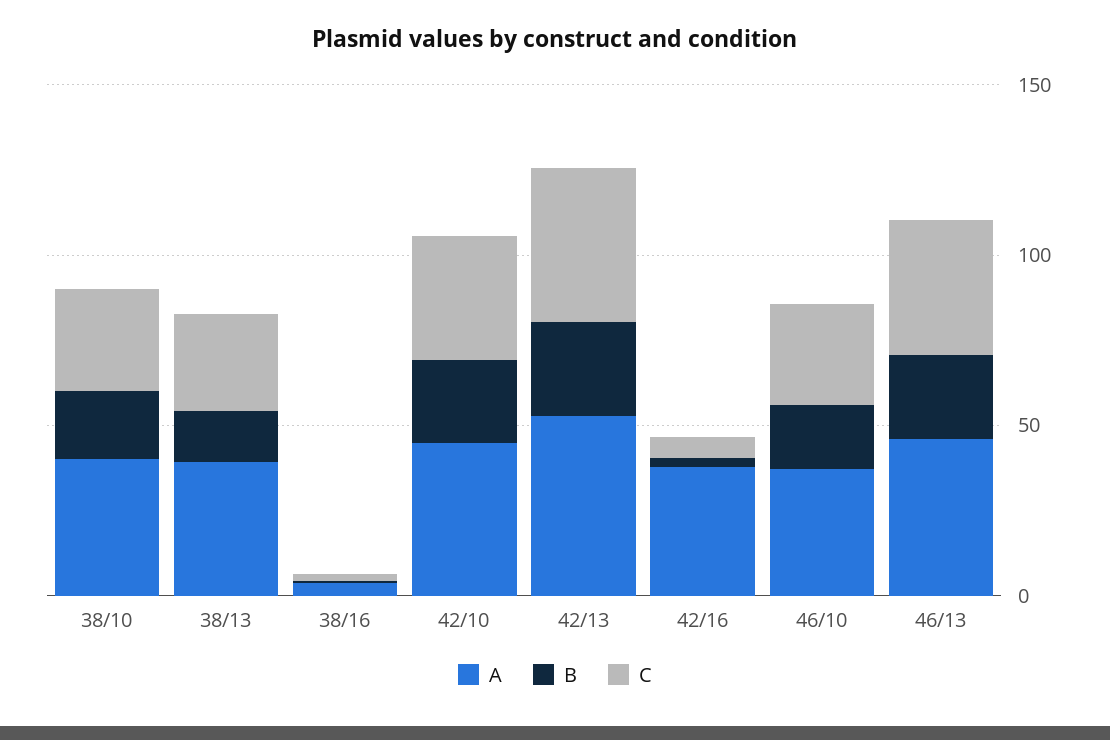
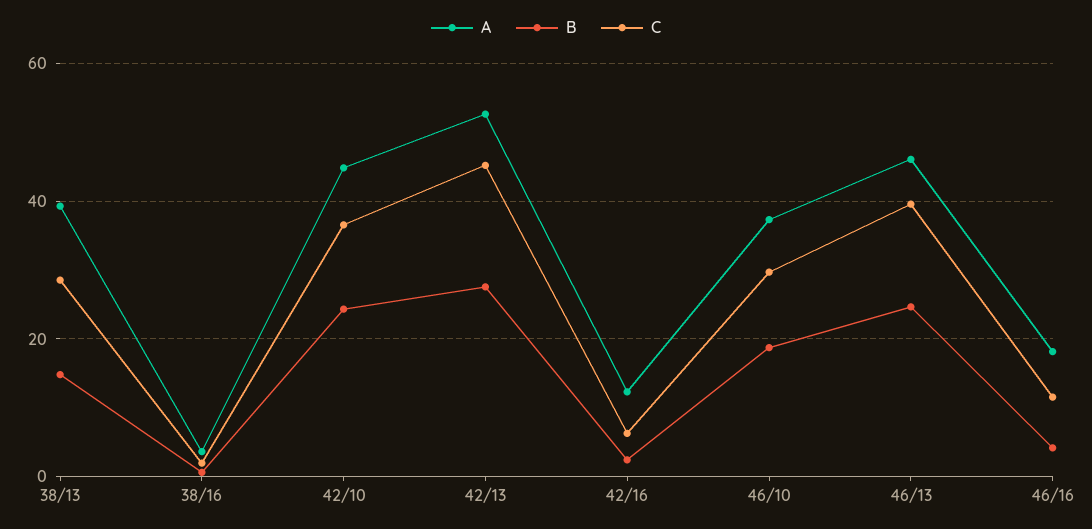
A, 38/10: 40 -> none
B, 38/10: 20 -> none
C, 38/10: 30 -> none
A, 42/16: 40 -> 12
A, 46/16: none -> 18
B, 46/16: none -> 4
C, 46/16: none -> 12

